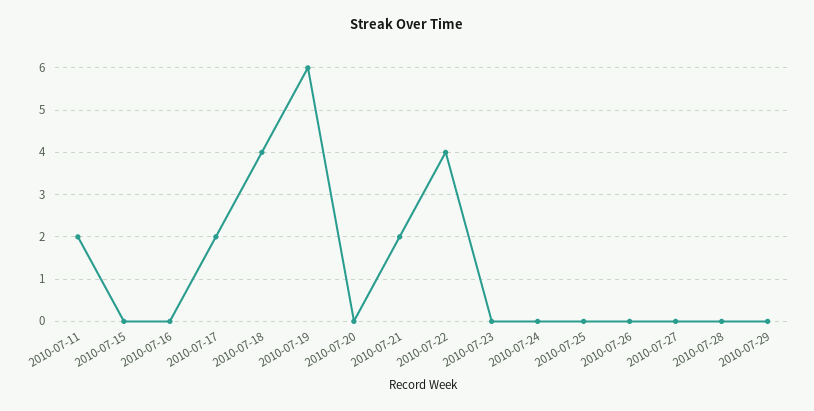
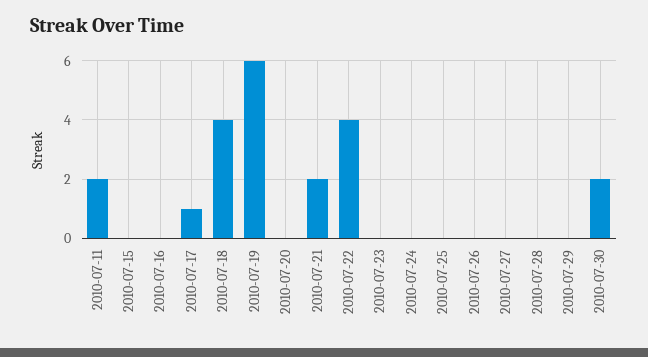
2010-07-17: 2 -> 1
2010-07-30: none -> 2

